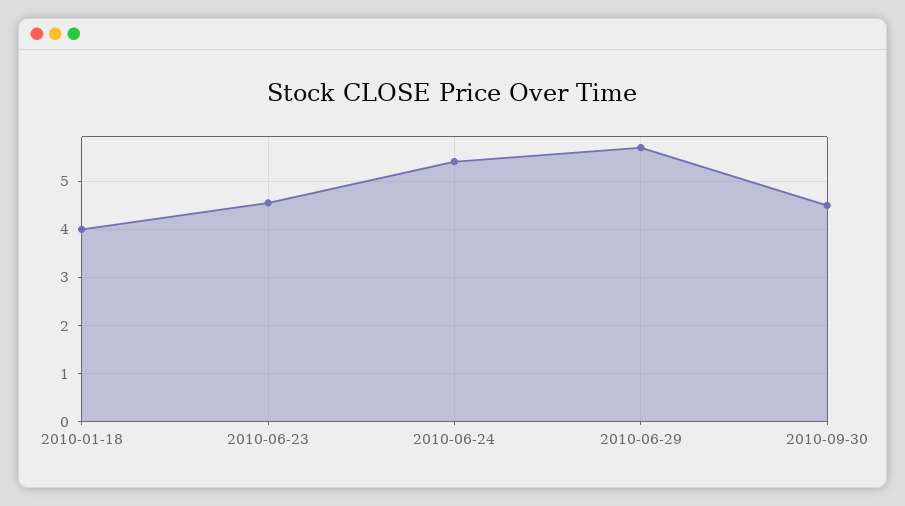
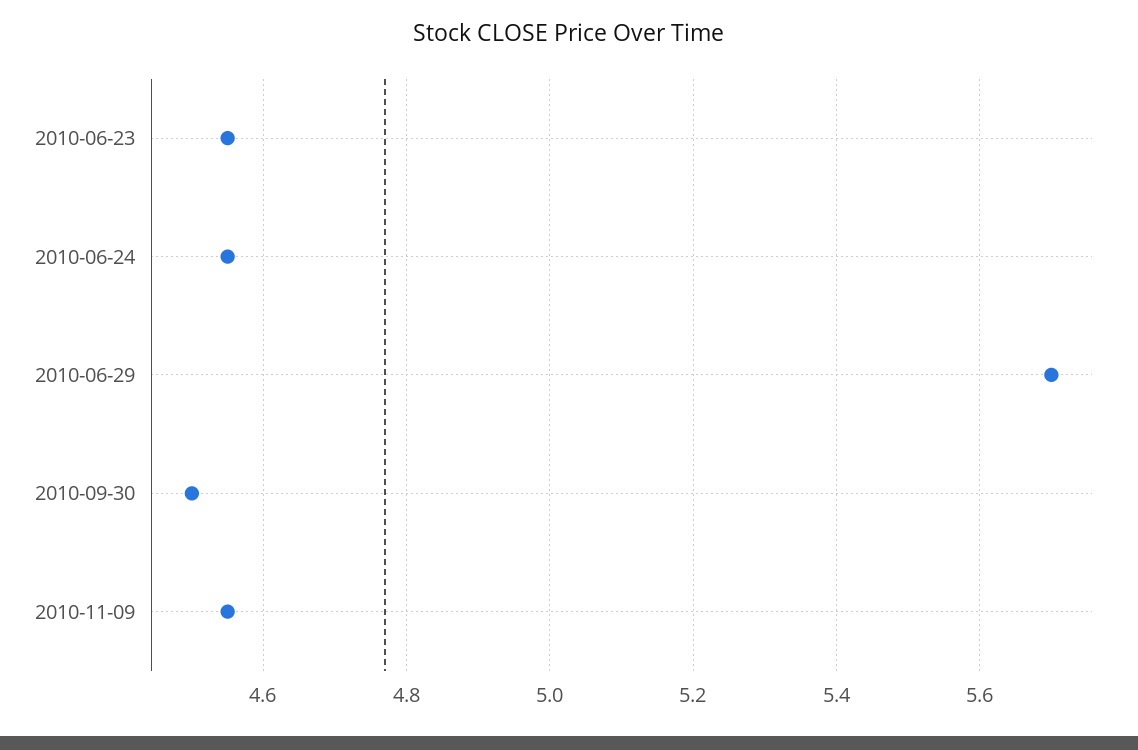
2010-01-18: 4 -> none
2010-06-24: 5.4 -> 4.55
2010-11-09: none -> 4.55

